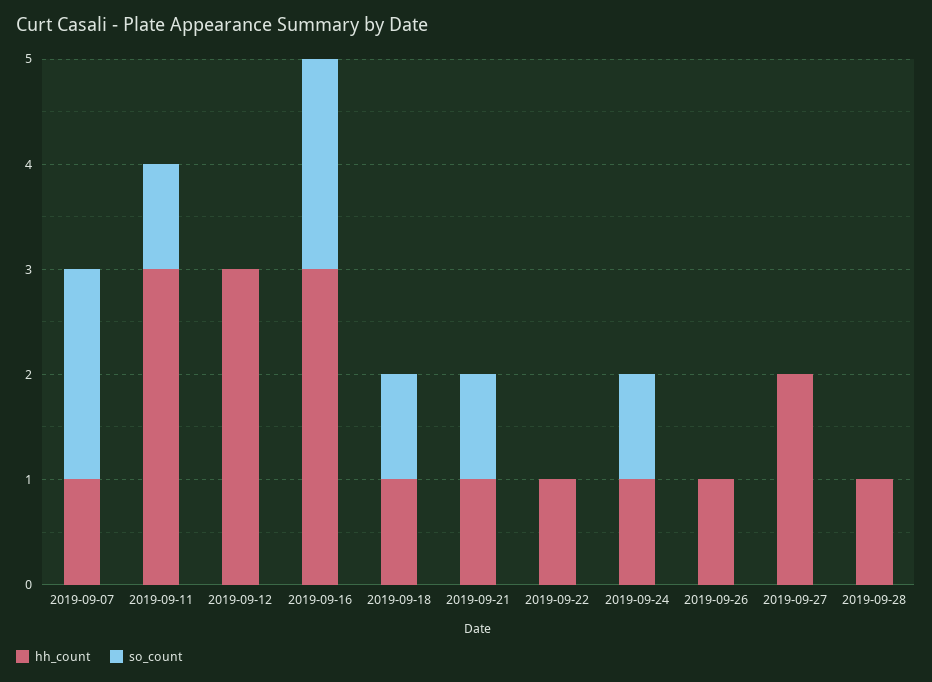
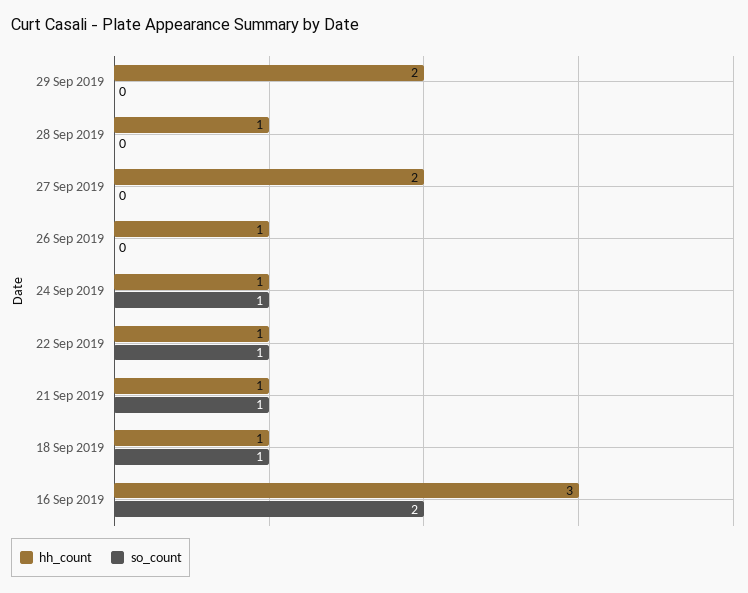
hh_count, 2019-09-07: 1 -> none
so_count, 2019-09-07: 2 -> none
hh_count, 2019-09-11: 3 -> none
so_count, 2019-09-11: 1 -> none
hh_count, 2019-09-12: 3 -> none
so_count, 2019-09-12: 0 -> none
so_count, 2019-09-22: 0 -> 1
hh_count, 29 Sep 2019: none -> 2
so_count, 29 Sep 2019: none -> 0

